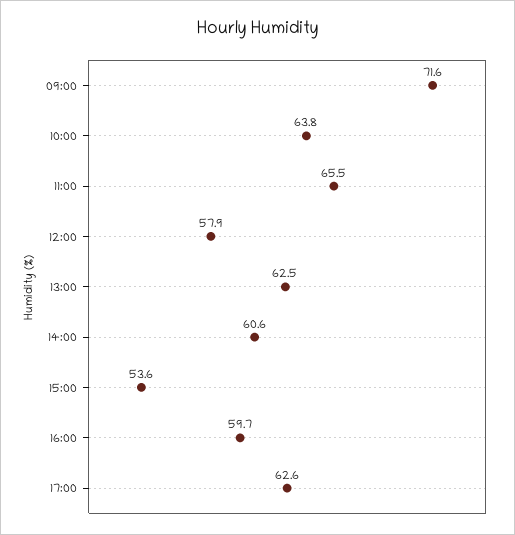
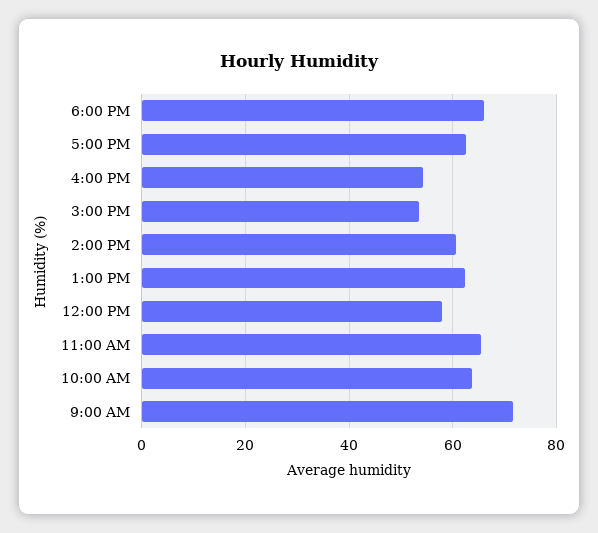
16:00: 59.7 -> 54
6:00 PM: none -> 66

